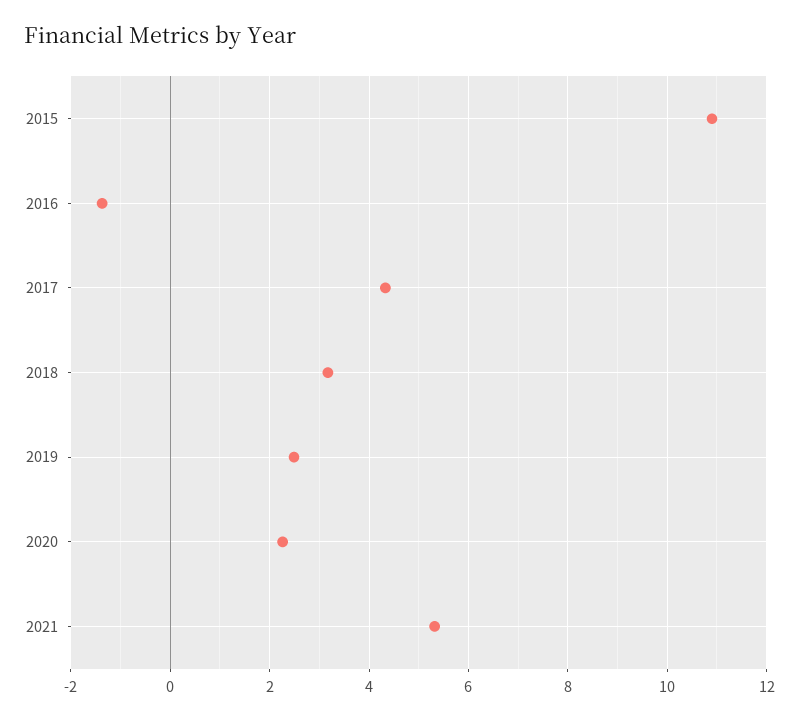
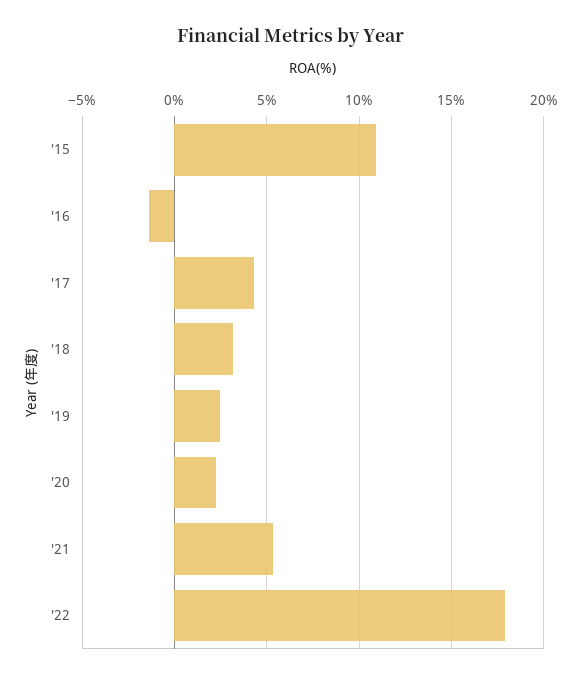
'22: none -> 18

